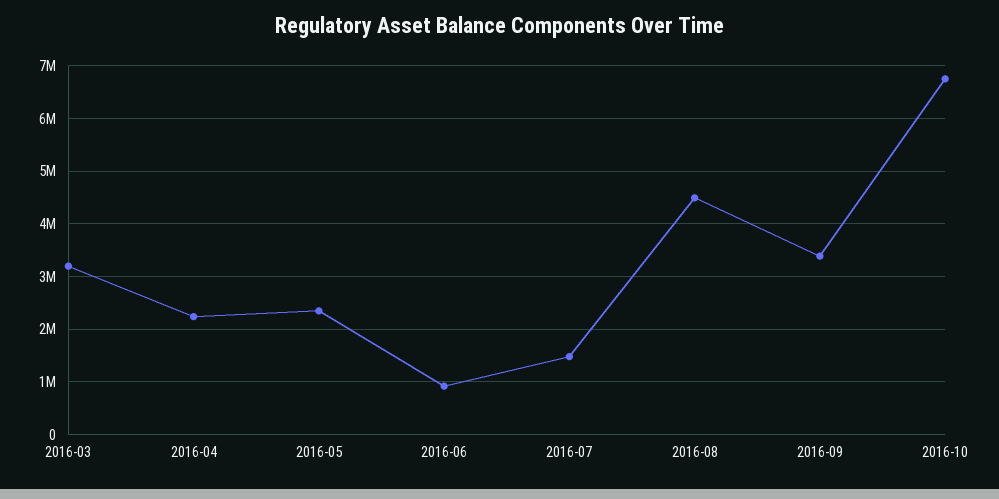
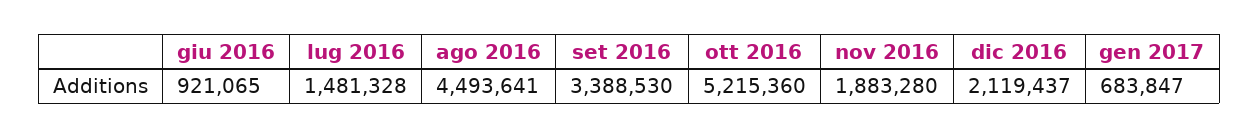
2016-03: 3200000 -> none
2016-04: 2200000 -> none
2016-05: 2400000 -> none
2016-10: 6800000 -> 5215360
nov 2016: none -> 1883280
dic 2016: none -> 2119437
gen 2017: none -> 683847

